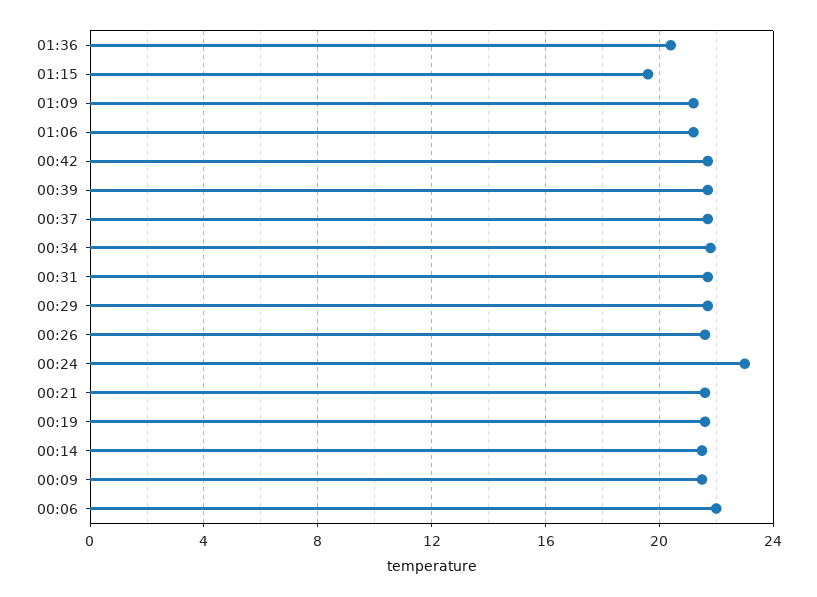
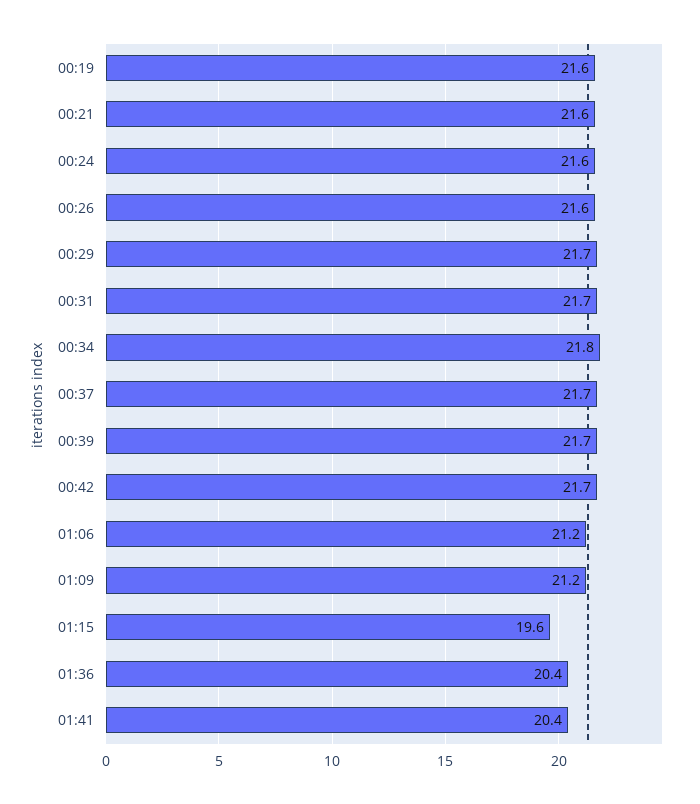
00:24: 23 -> 21.6
00:14: 21.5 -> none
00:09: 21.5 -> none
00:06: 22 -> none
01:41: none -> 20.4

